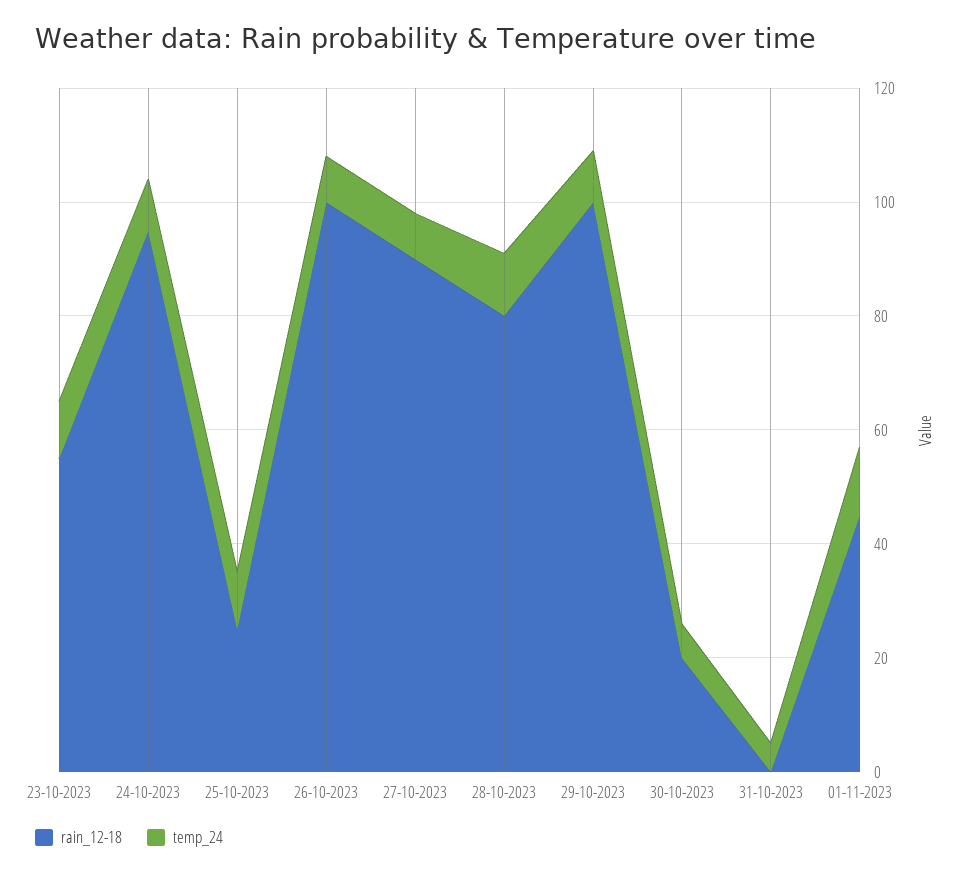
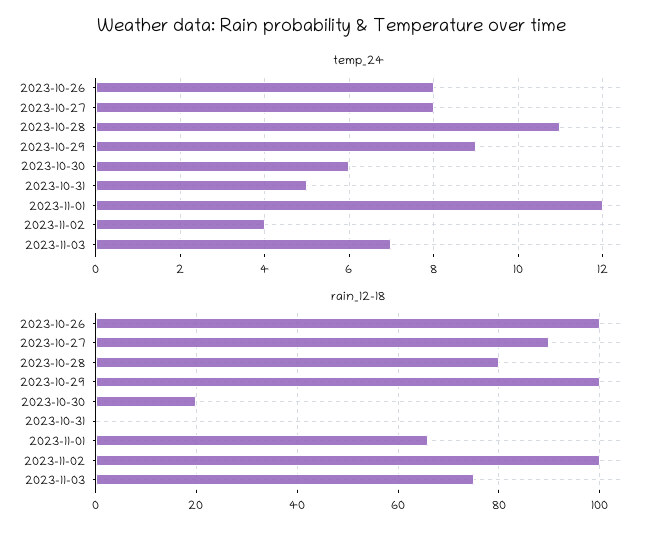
rain_12-18, 23-10-2023: 55 -> none
temp_24, 23-10-2023: 10 -> none
rain_12-18, 24-10-2023: 95 -> none
temp_24, 24-10-2023: 10 -> none
rain_12-18, 25-10-2023: 25 -> none
temp_24, 25-10-2023: 10 -> none
rain_12-18, 01-11-2023: 45 -> 65
temp_24, 2023-11-02: none -> 4
temp_24, 2023-11-03: none -> 7
rain_12-18, 2023-11-02: none -> 100
rain_12-18, 2023-11-03: none -> 75

